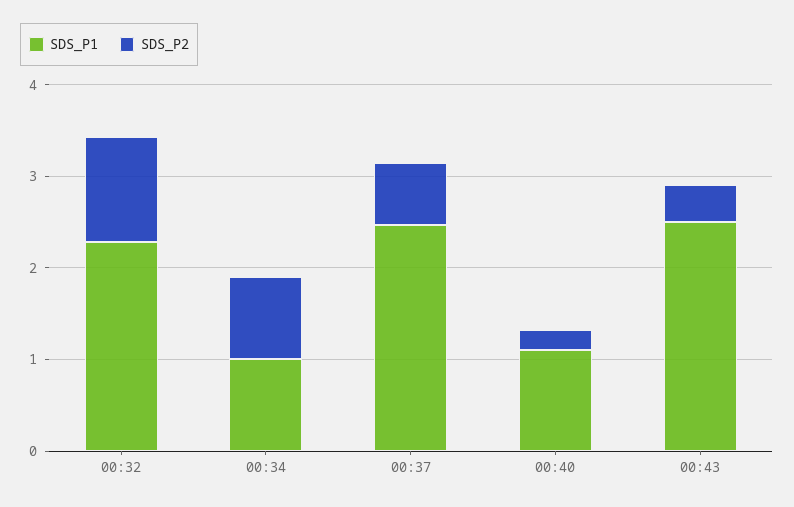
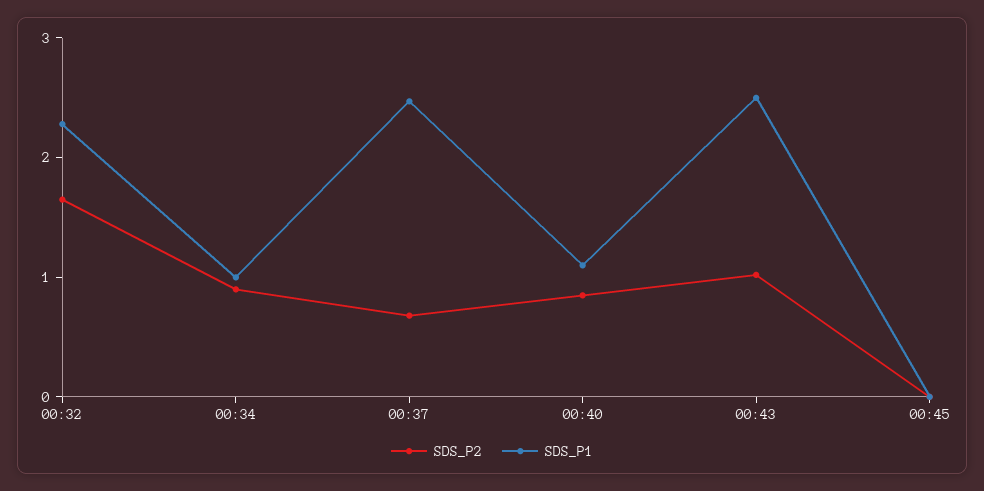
SDS_P2, 00:32: 1.2 -> 1.6
SDS_P2, 00:40: 0.2 -> 0.8
SDS_P2, 00:43: 0.4 -> 1
SDS_P2, 00:45: none -> 0
SDS_P1, 00:45: none -> 0

